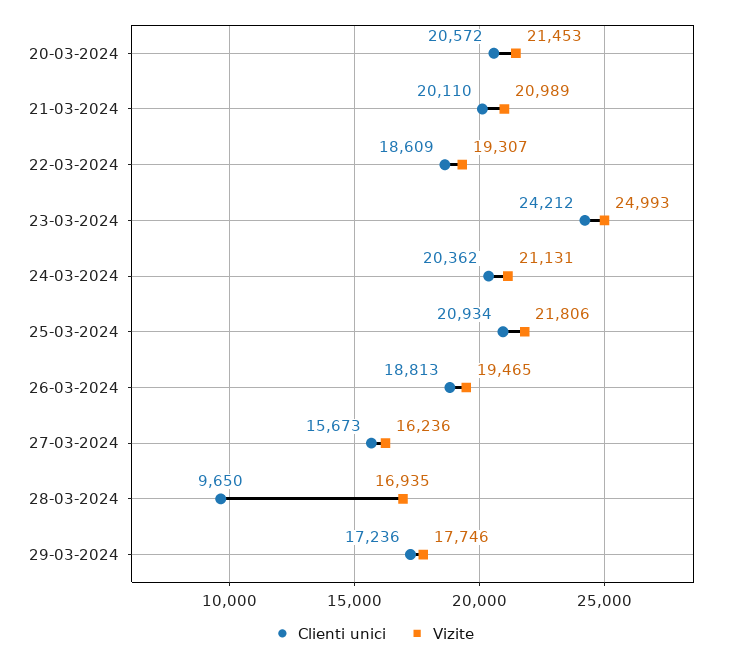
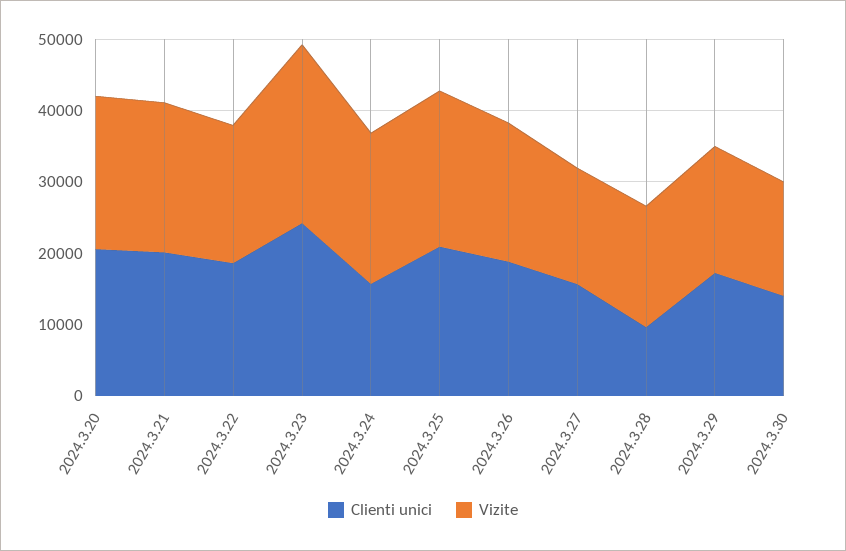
Clienti unici, 24-03-2024: 20362 -> 16000
Clienti unici, 2024.3.30: none -> 14000
Vizite, 2024.3.30: none -> 16000

